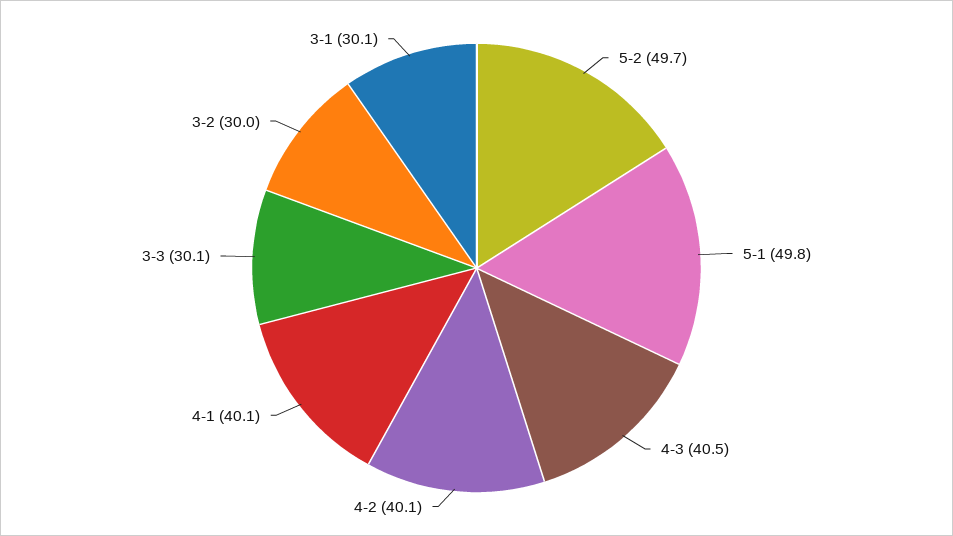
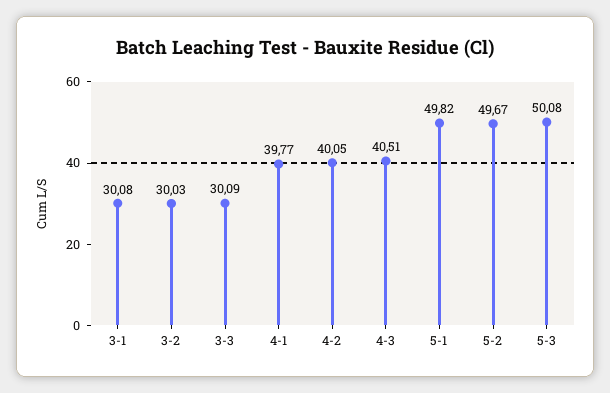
4-1: 40.1 -> 39.77
5-3: none -> 50.08

